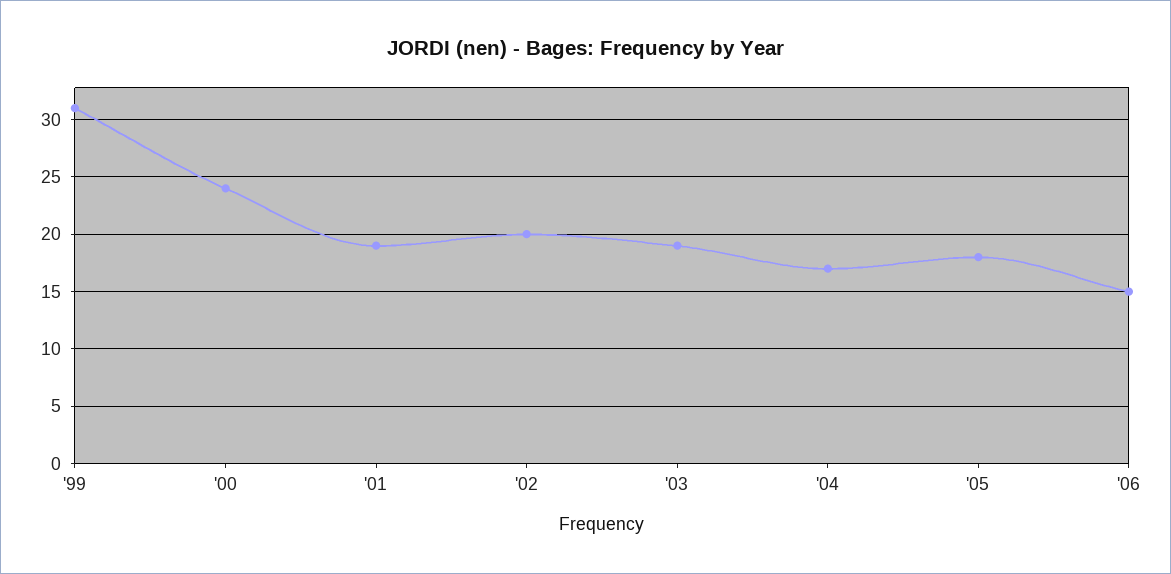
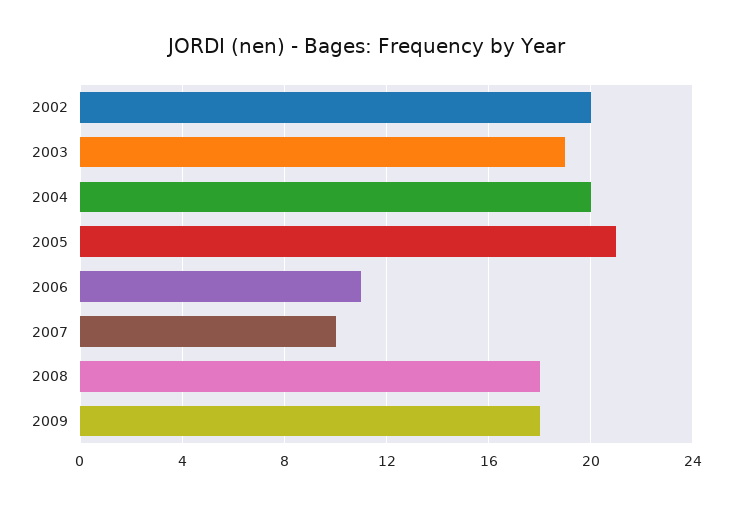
'99: 31 -> none
'00: 24 -> none
'01: 19 -> none
'04: 17 -> 20
'05: 18 -> 21
'06: 15 -> 11
2007: none -> 10
2008: none -> 18
2009: none -> 18

